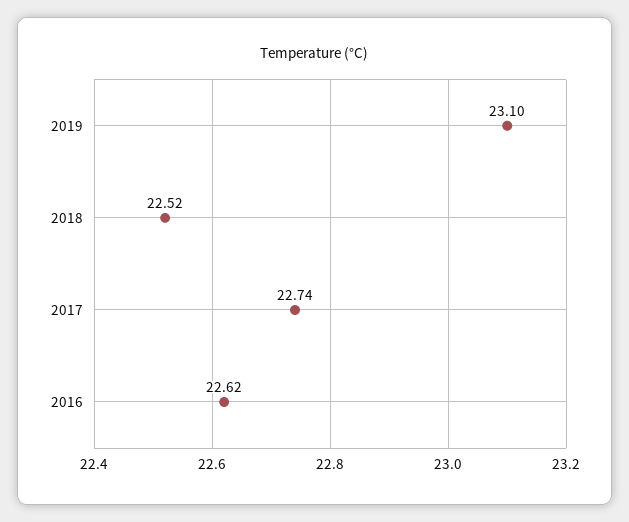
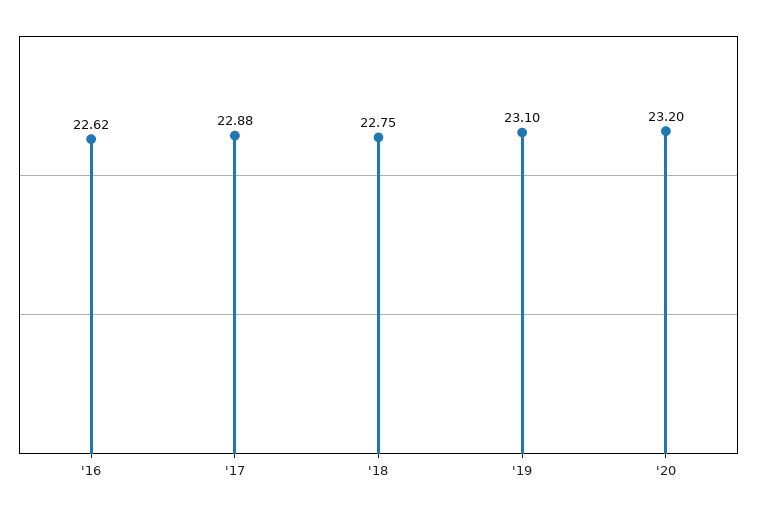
2018: 22.52 -> 22.75
2017: 22.74 -> 22.88
'20: none -> 23.2

